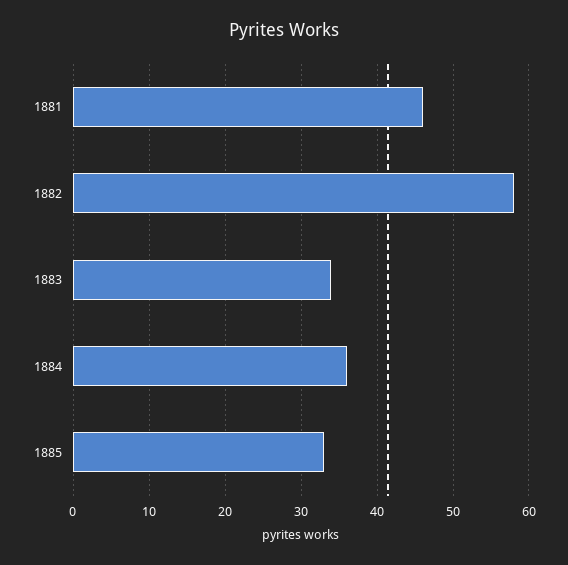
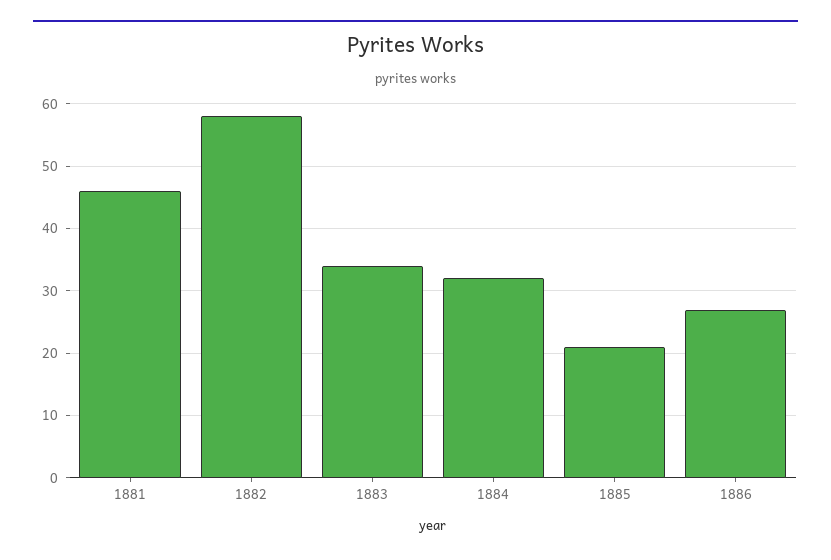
1884: 36 -> 32
1885: 33 -> 21
1886: none -> 27

